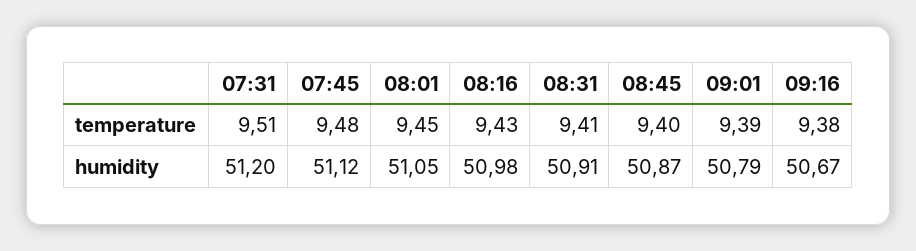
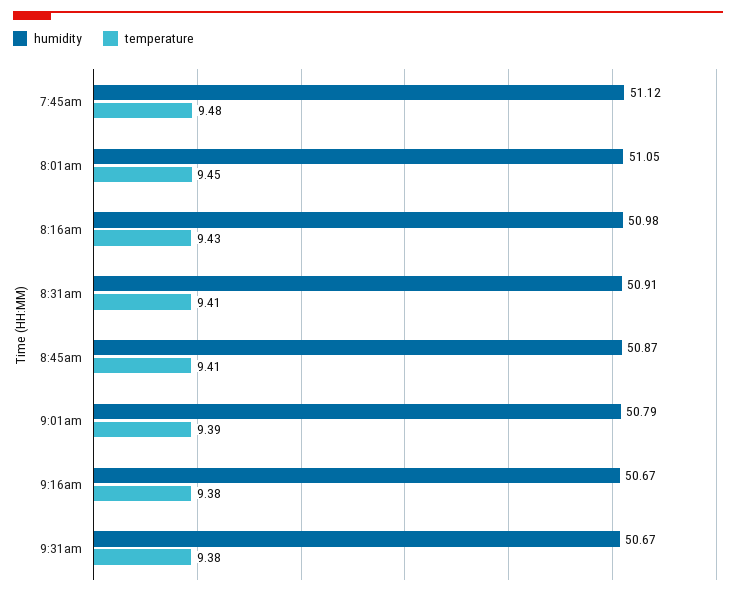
temperature, 07:31: 9.51 -> none
temperature, 08:45: 9.4 -> 9.41
humidity, 07:31: 51.2 -> none
humidity, 9:31am: none -> 50.67
temperature, 9:31am: none -> 9.38

